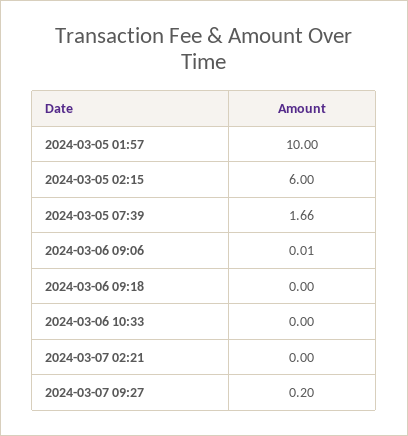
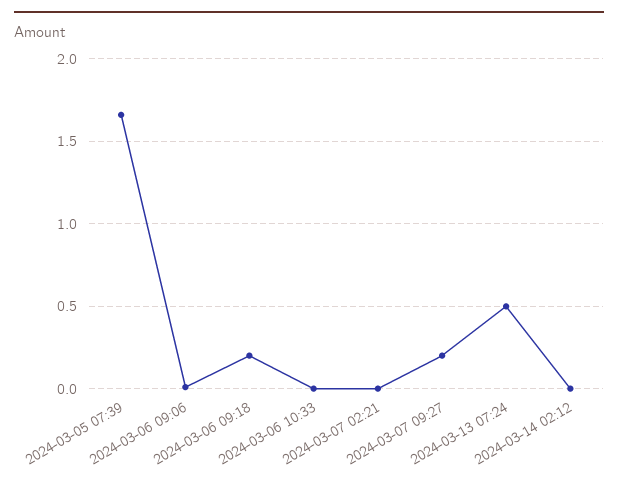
2024-03-05 01:57: 10 -> none
2024-03-05 02:15: 6 -> none
2024-03-06 09:18: 0 -> 0.2
2024-03-13 07:24: none -> 0.5
2024-03-14 02:12: none -> 0

